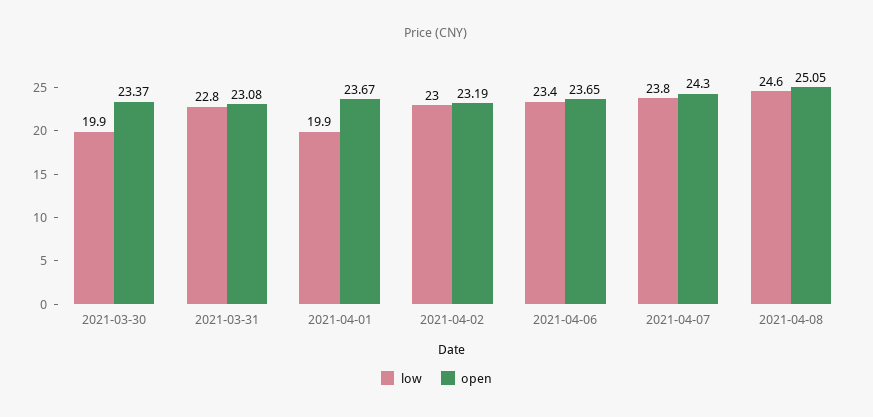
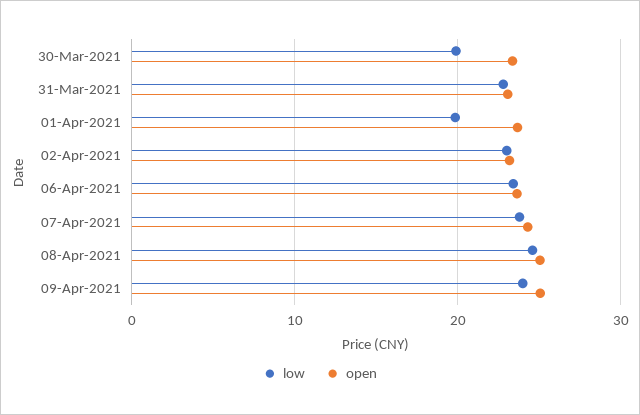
low, 09-Apr-2021: none -> 24
open, 09-Apr-2021: none -> 25

